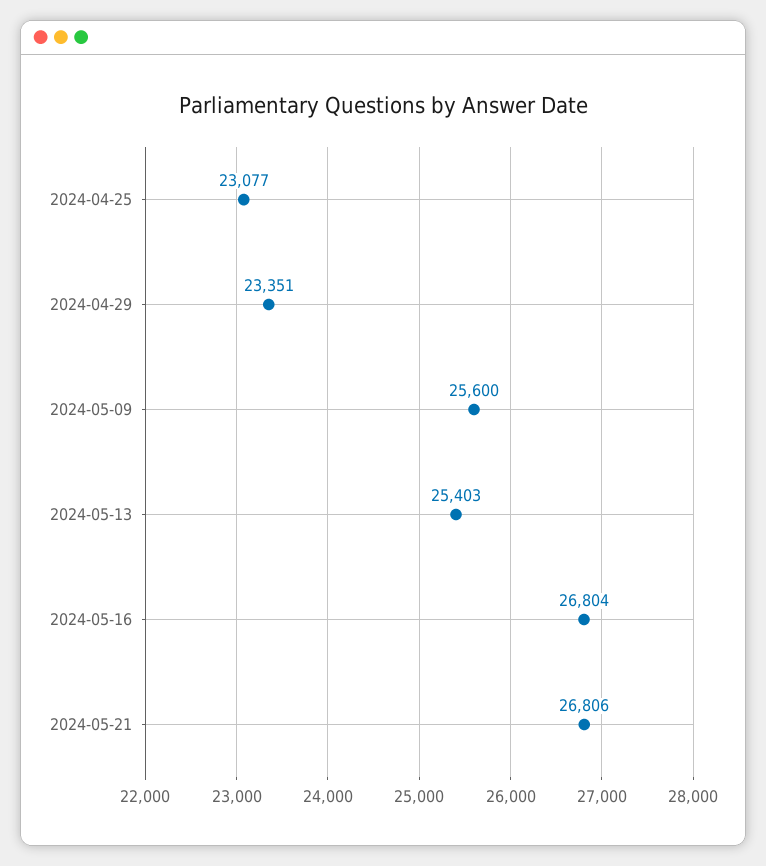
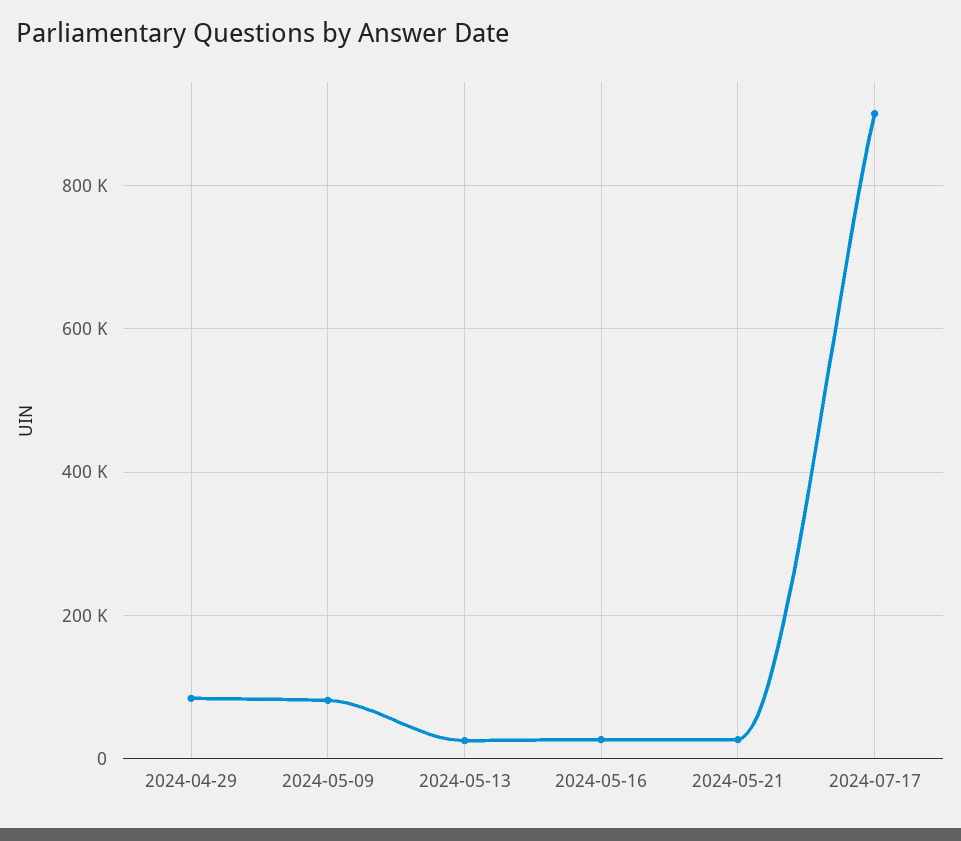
2024-04-25: 23077 -> none
2024-04-29: 23351 -> 80000
2024-05-09: 25600 -> 80000
2024-07-17: none -> 900000

